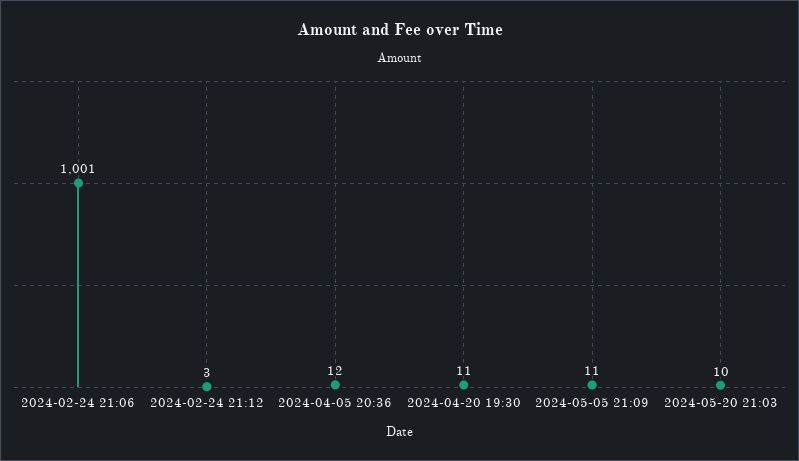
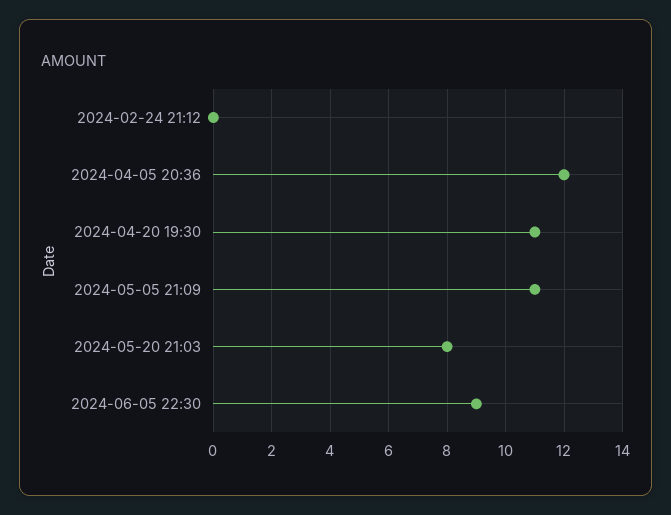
2024-02-24 21:06: 1001 -> none
2024-02-24 21:12: 3 -> 0
2024-05-20 21:03: 10 -> 8
2024-06-05 22:30: none -> 9

